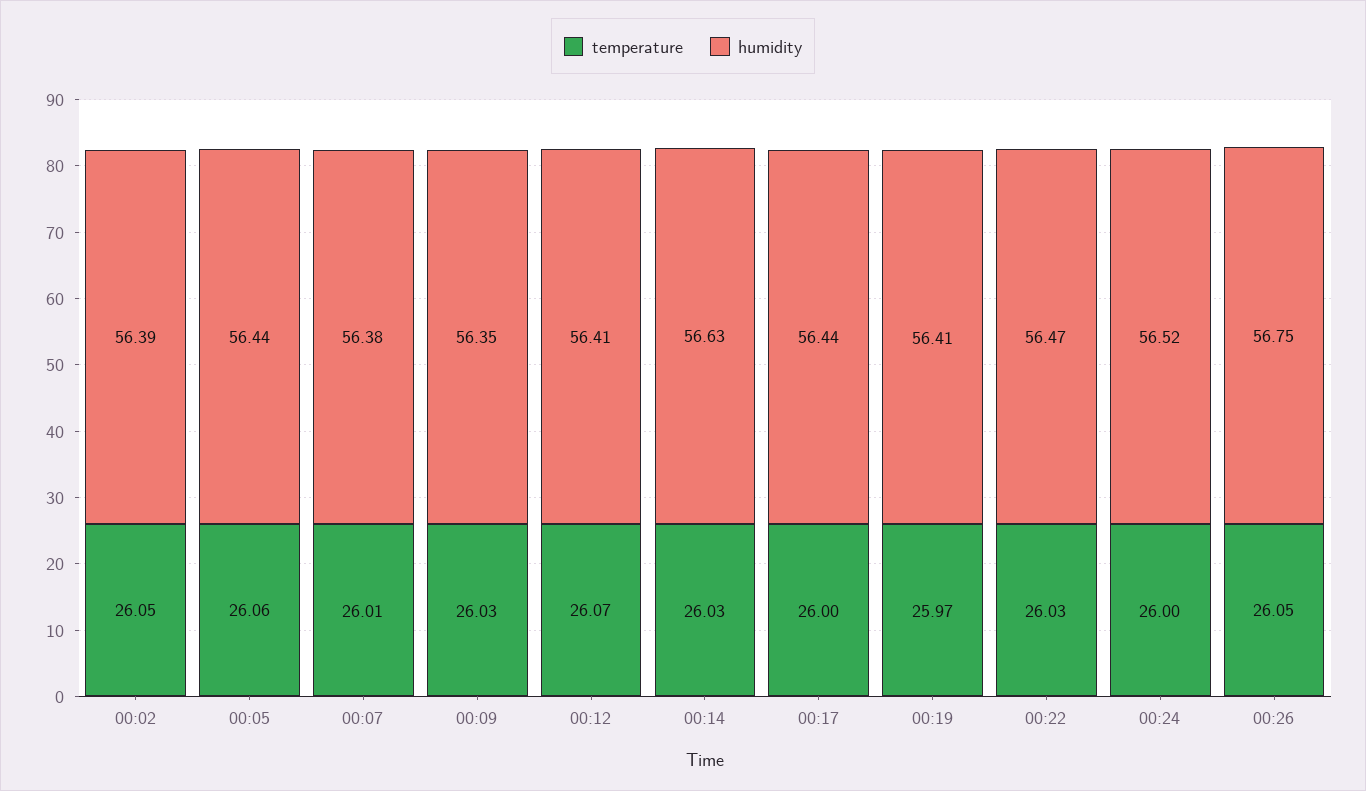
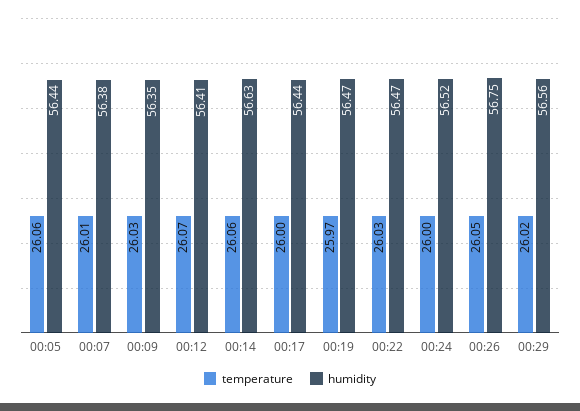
temperature, 00:02: 26.05 -> none
humidity, 00:02: 56.39 -> none
temperature, 00:14: 26.03 -> 26.06
humidity, 00:19: 56.41 -> 56.47
temperature, 00:29: none -> 26.02
humidity, 00:29: none -> 56.56

